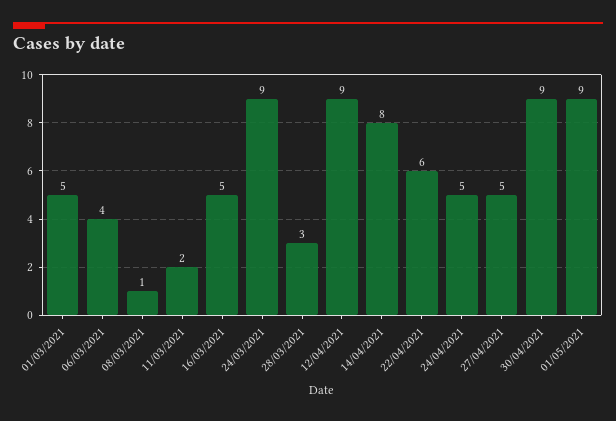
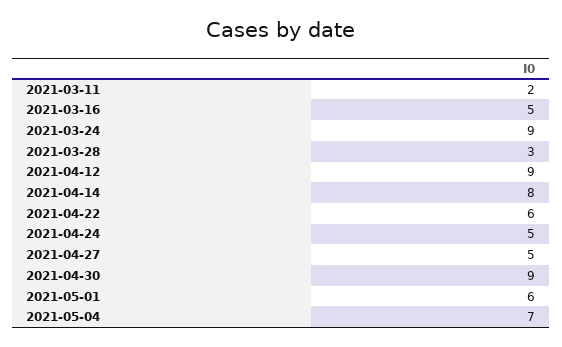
01/03/2021: 5 -> none
06/03/2021: 4 -> none
08/03/2021: 1 -> none
01/05/2021: 9 -> 6
2021-05-04: none -> 7

